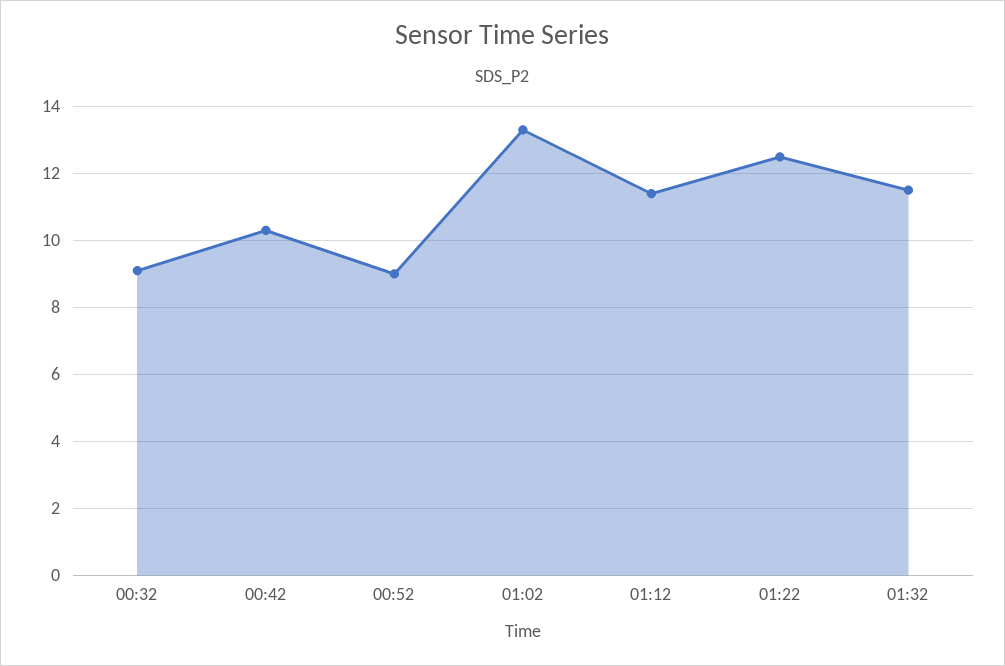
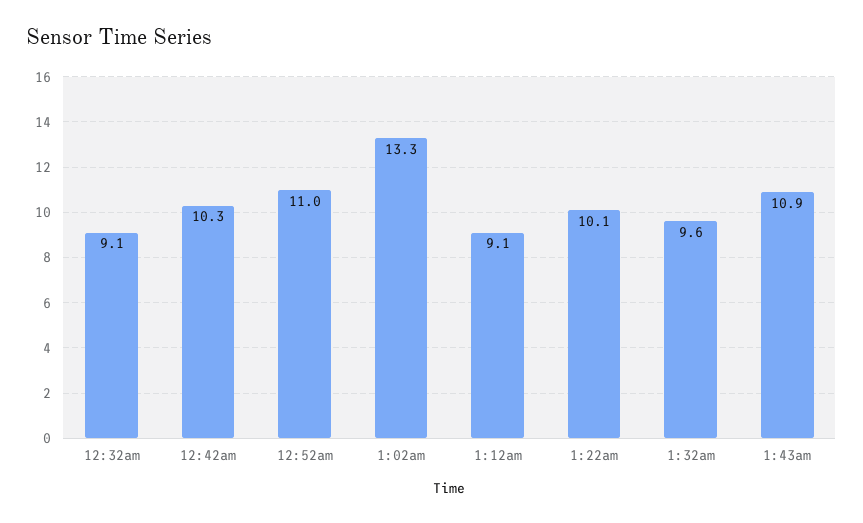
00:52: 9 -> 11
01:12: 11.5 -> 9.1
01:22: 12.5 -> 10.1
01:32: 11.5 -> 9.6
1:43am: none -> 10.9

